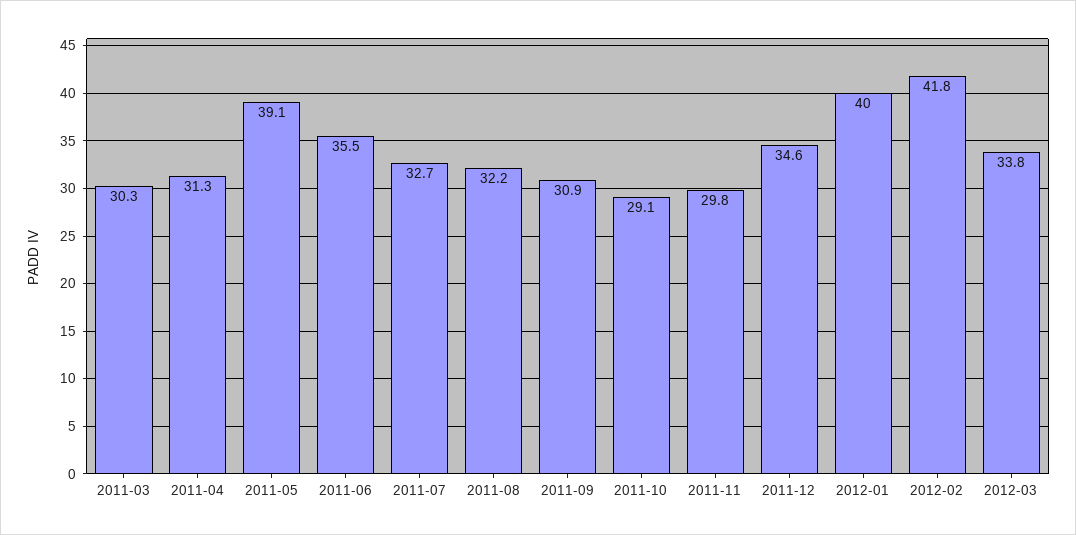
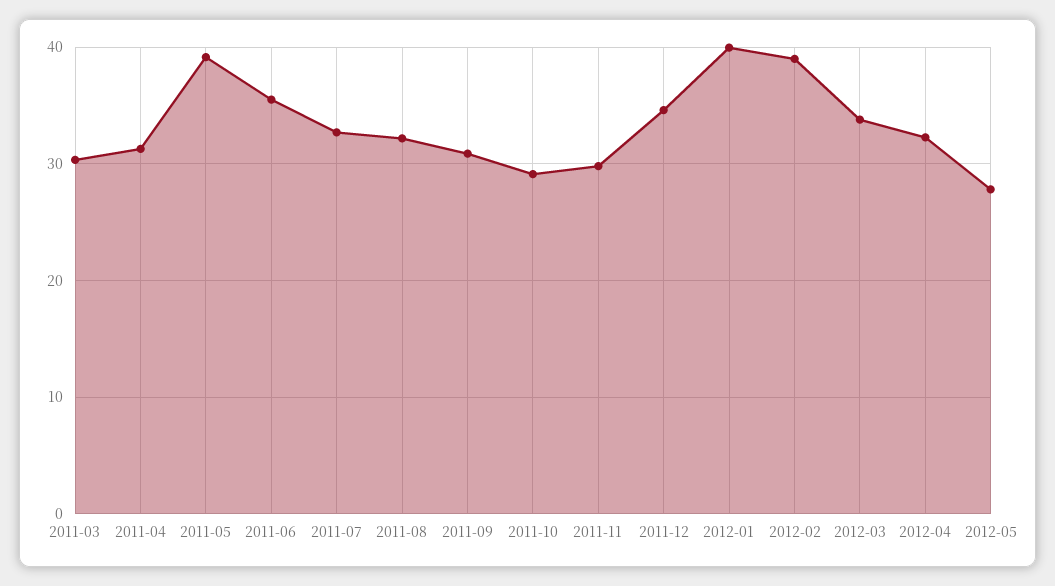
2012-02: 41.8 -> 39
2012-04: none -> 32
2012-05: none -> 28

